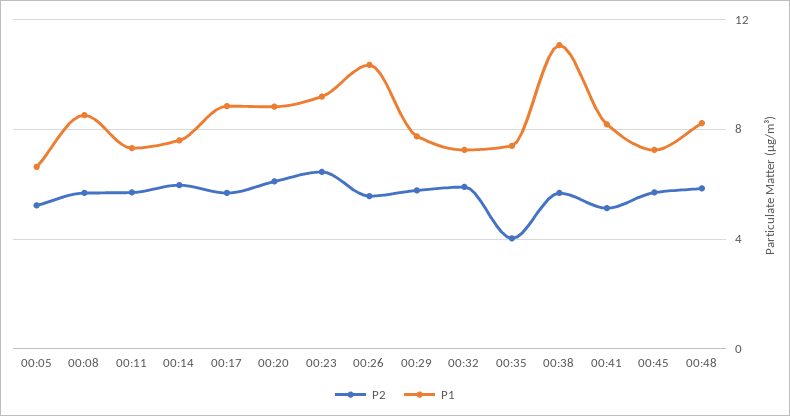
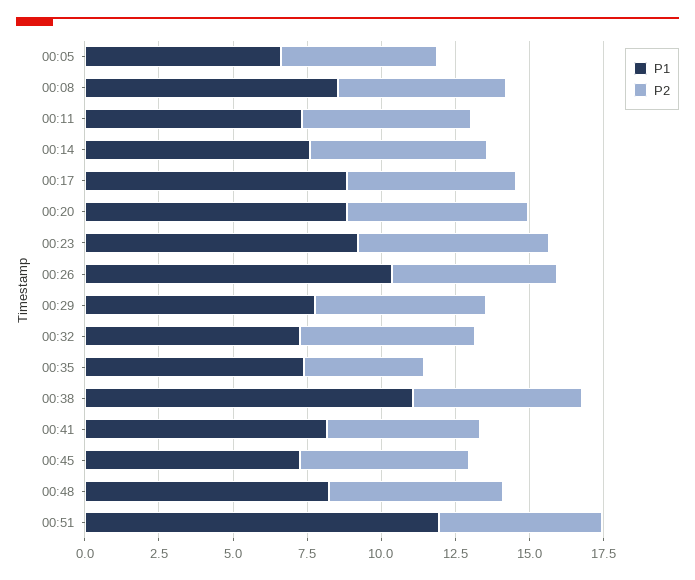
P1, 00:51: none -> 12
P2, 00:51: none -> 5.5

